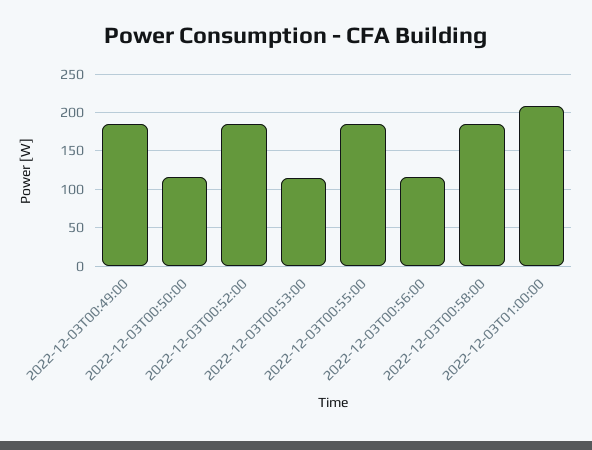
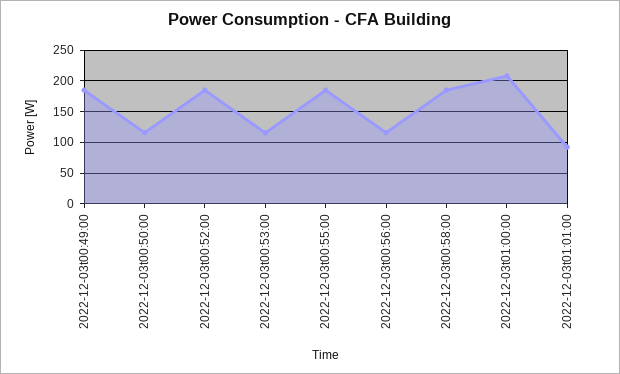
2022-12-03t01:01:00: none -> 90

